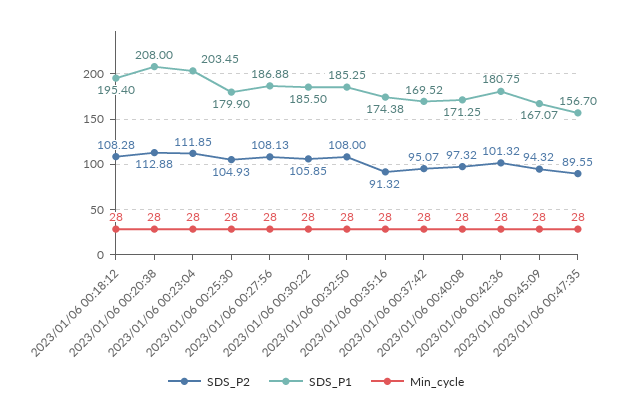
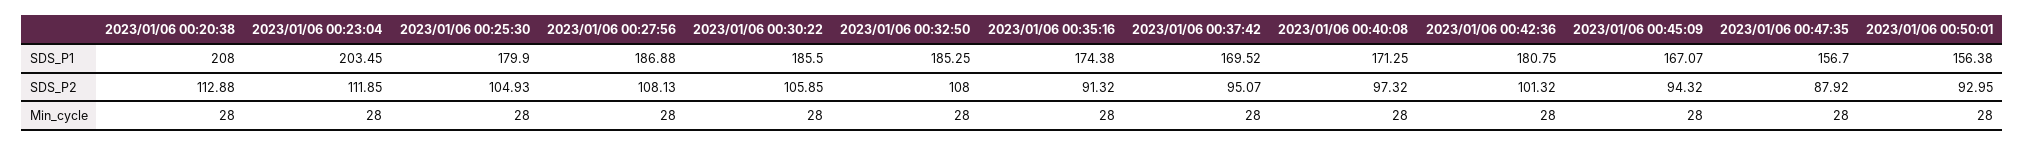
SDS_P2, 2023/01/06 00:18:12: 108.28 -> none
SDS_P1, 2023/01/06 00:18:12: 195.4 -> none
Min_cycle, 2023/01/06 00:18:12: 28 -> none
SDS_P2, 2023/01/06 00:47:35: 89.55 -> 87.92
SDS_P1, 2023/01/06 00:50:01: none -> 156.38
SDS_P2, 2023/01/06 00:50:01: none -> 92.95
Min_cycle, 2023/01/06 00:50:01: none -> 28

